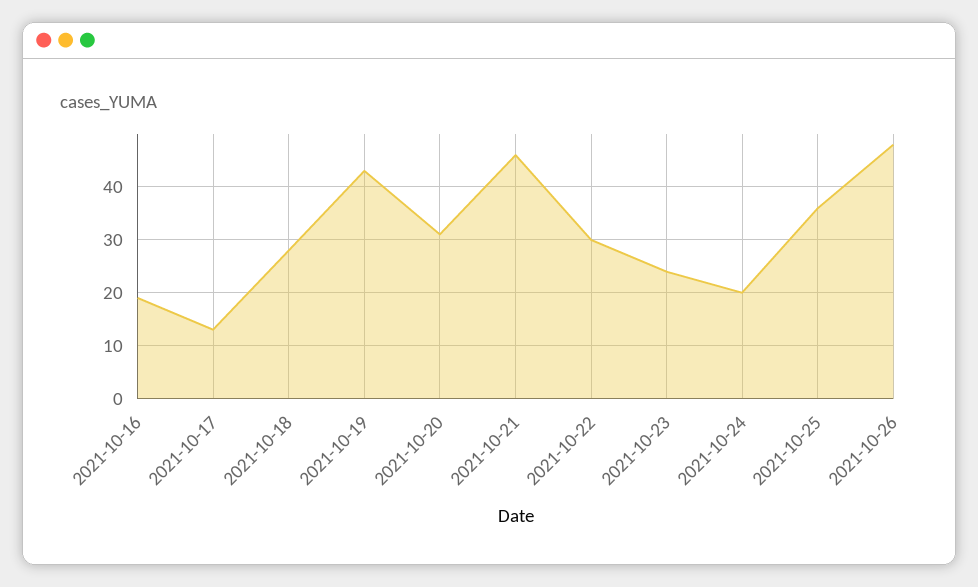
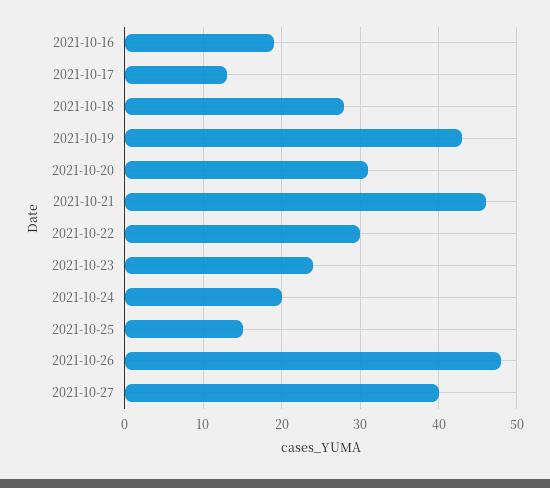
2021-10-25: 35 -> 15
2021-10-27: none -> 40

